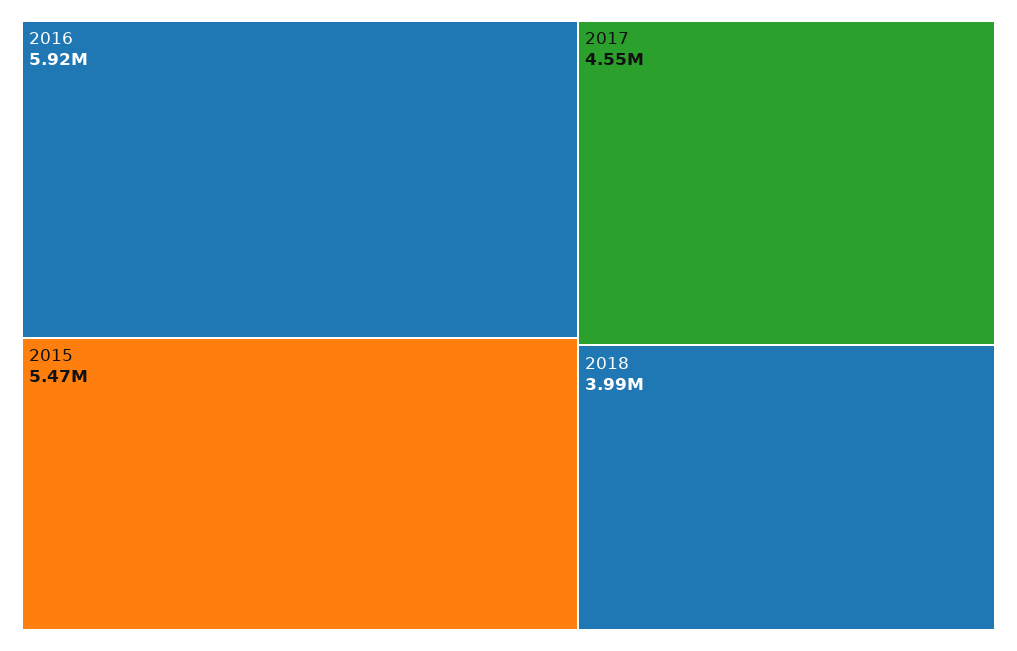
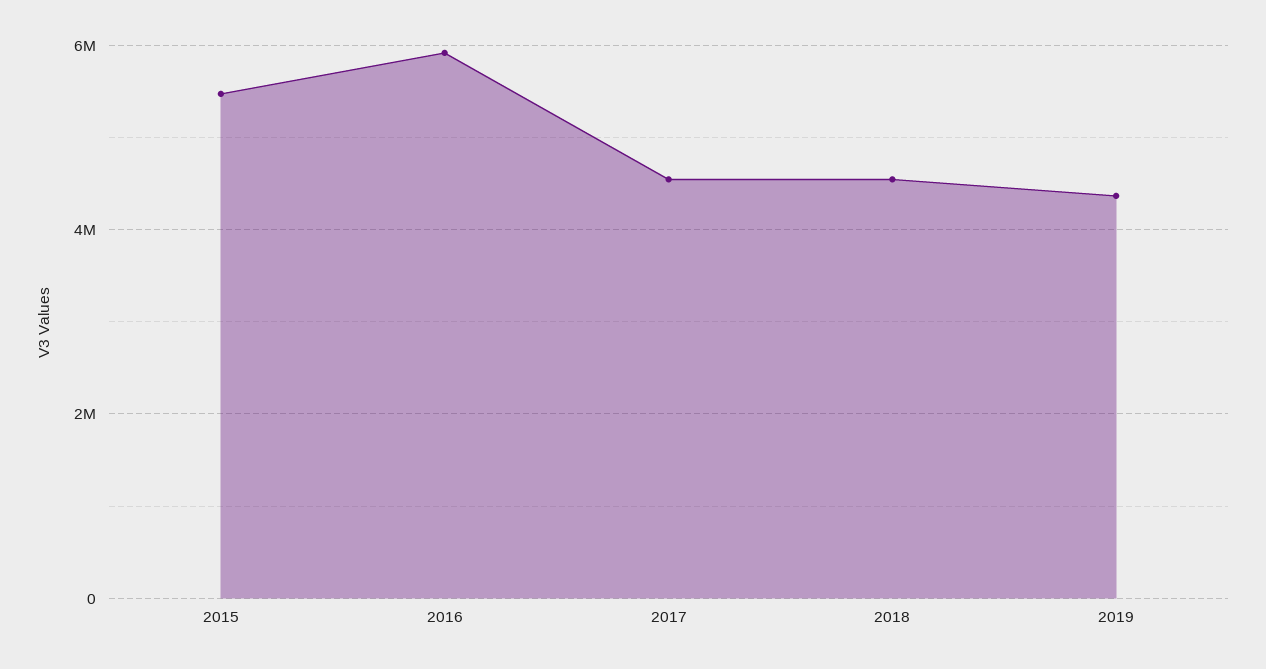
2018: 3990000 -> 4600000
2019: none -> 4400000

